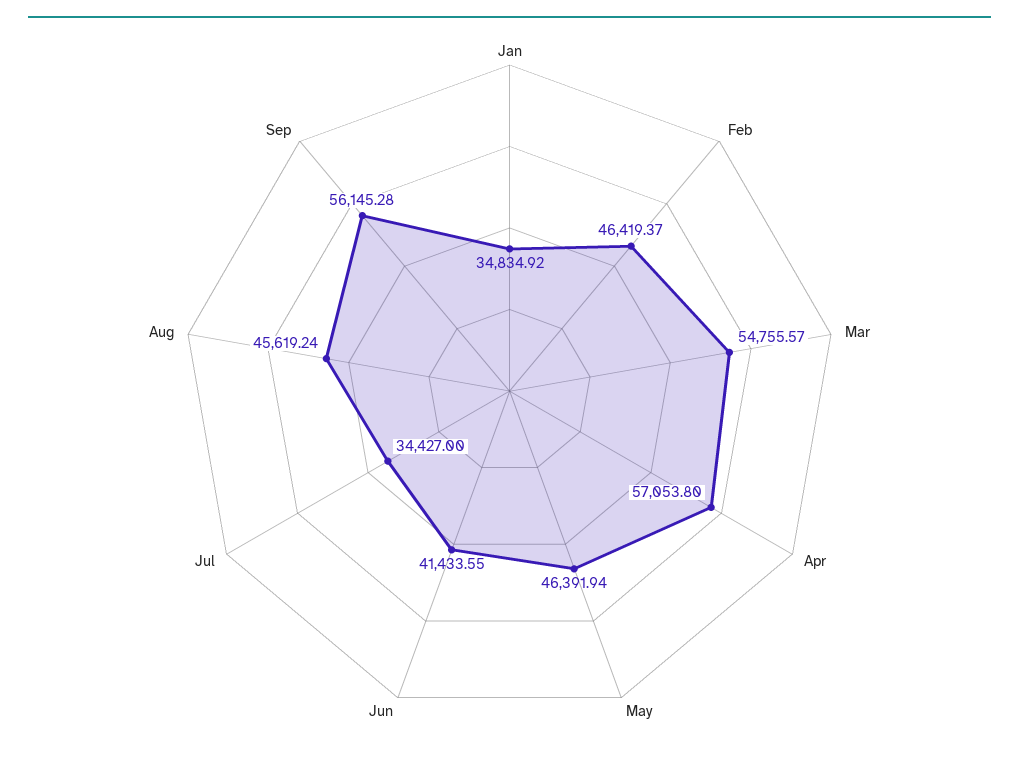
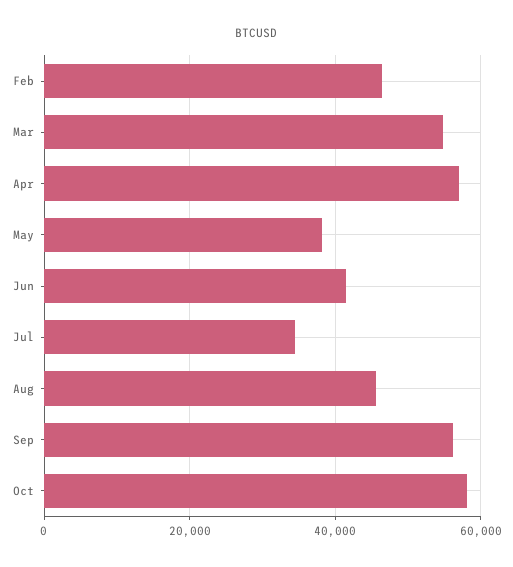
Jan: 34834.92 -> none
May: 46391.94 -> 38000
Oct: none -> 58000

